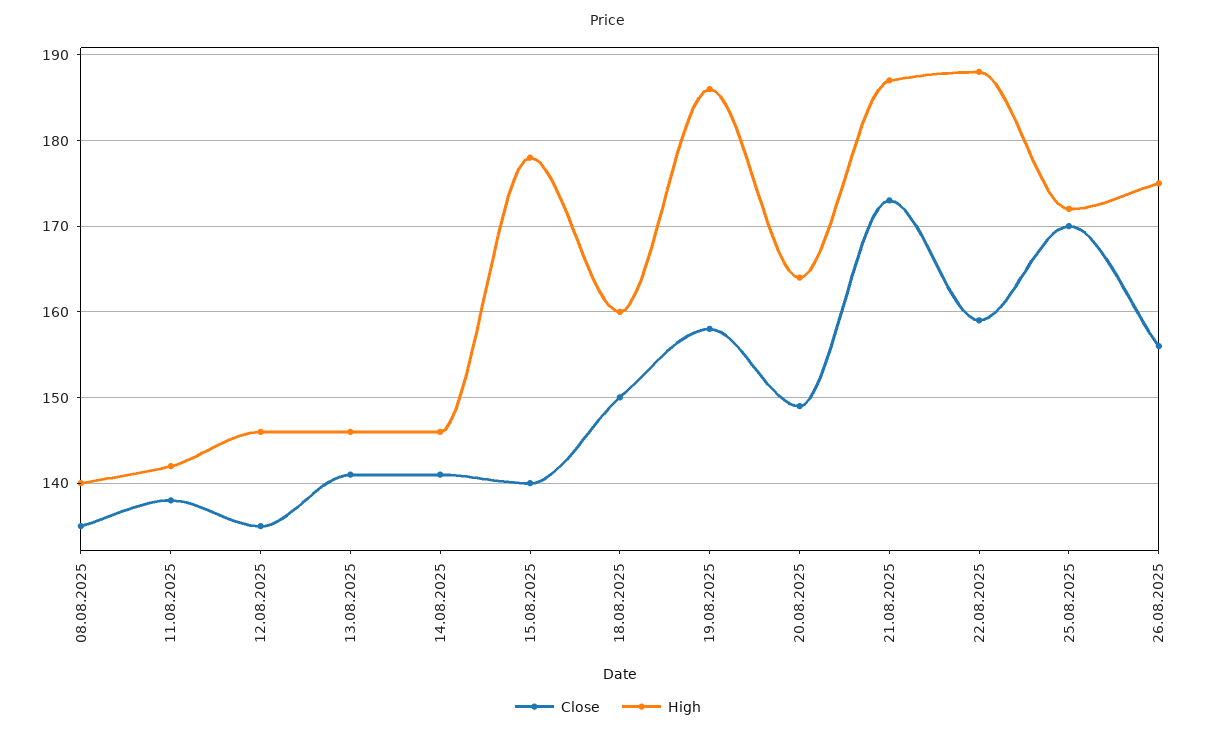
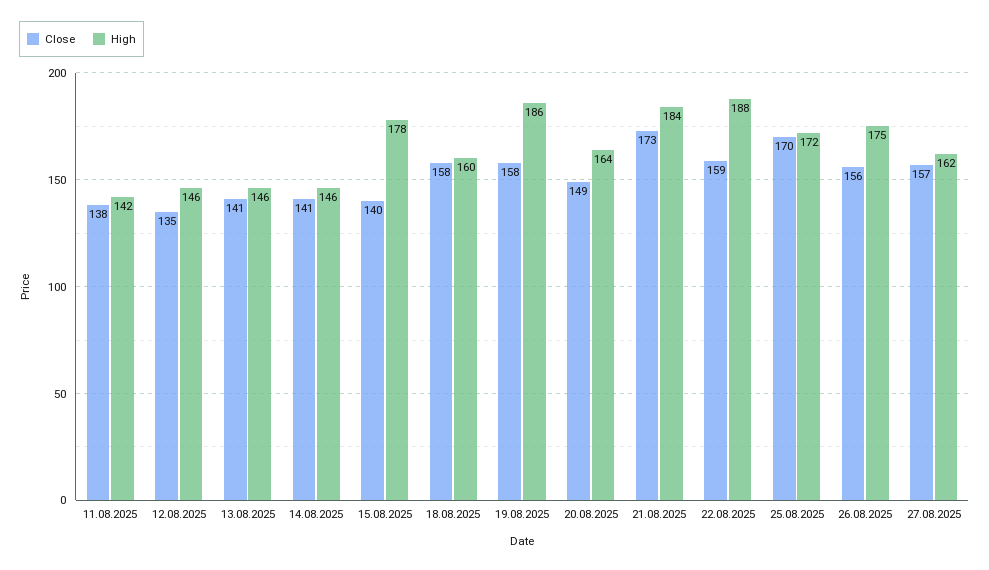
Close, 08.08.2025: 135 -> none
High, 08.08.2025: 140 -> none
Close, 18.08.2025: 150 -> 158
High, 21.08.2025: 187 -> 184
Close, 27.08.2025: none -> 157
High, 27.08.2025: none -> 162

